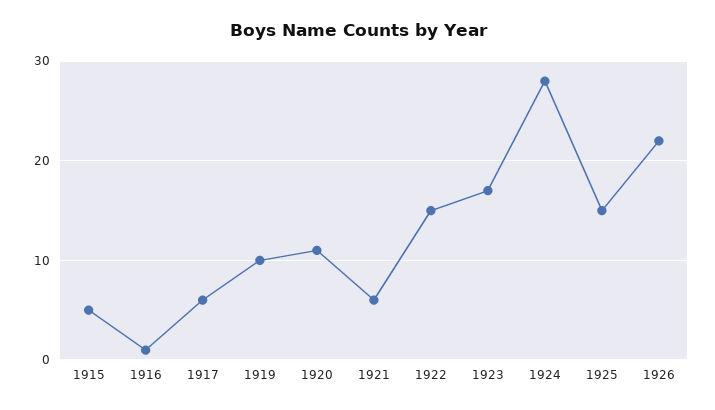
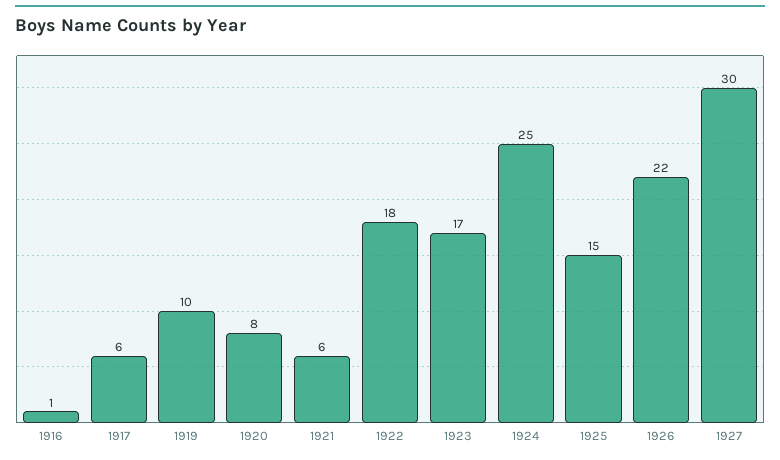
1915: 5 -> none
1920: 11 -> 8
1922: 15 -> 18
1924: 28 -> 25
1927: none -> 30

